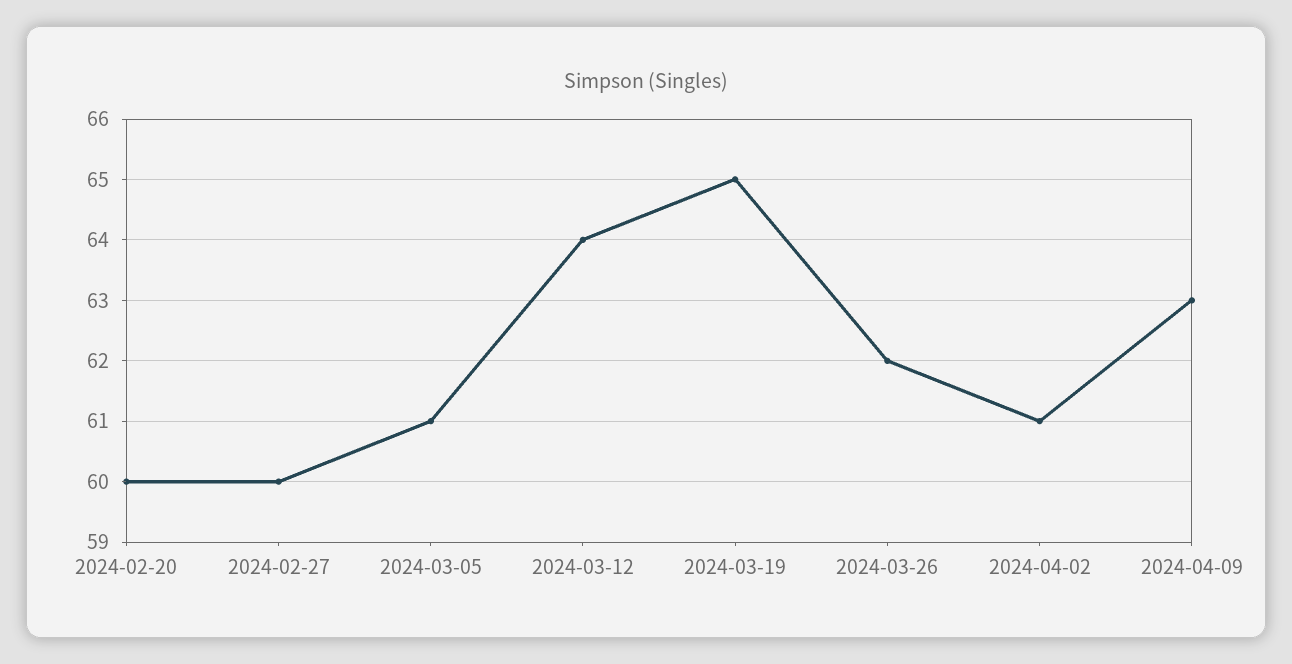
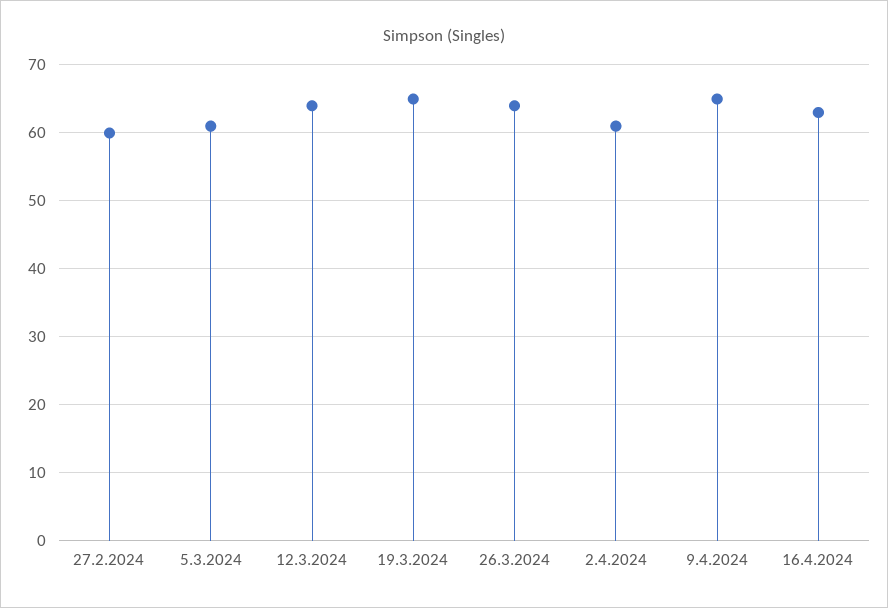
2024-02-20: 60 -> none
2024-03-26: 62 -> 64
2024-04-09: 63 -> 65
16.4.2024: none -> 63

